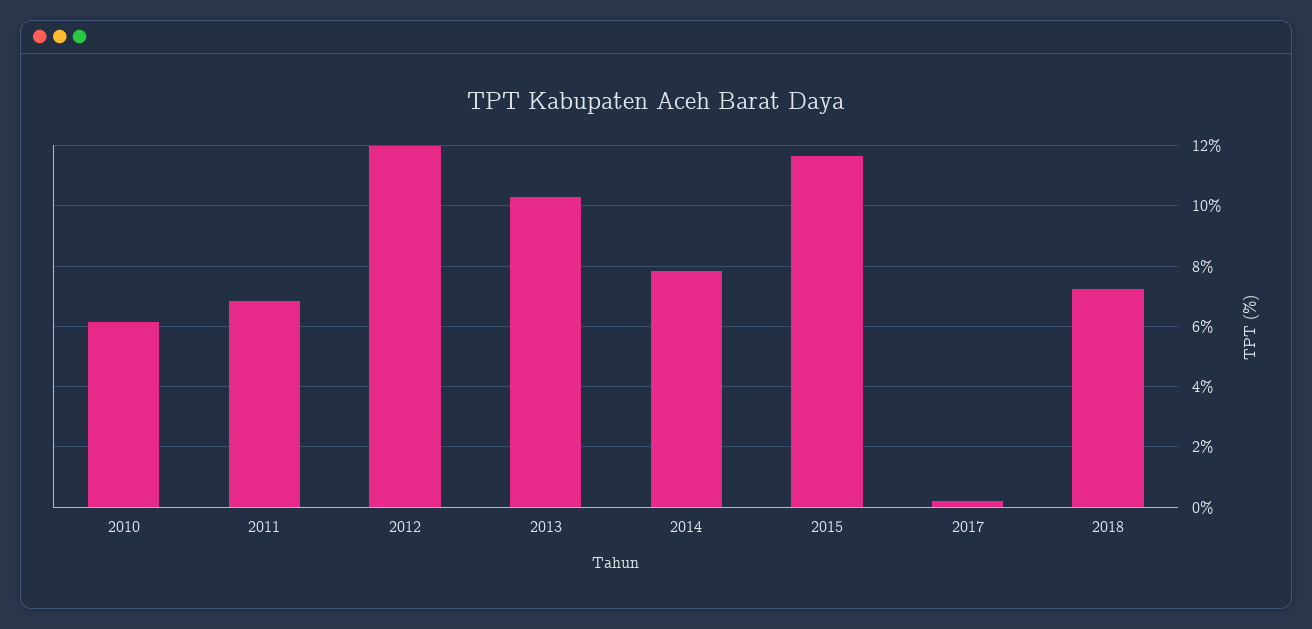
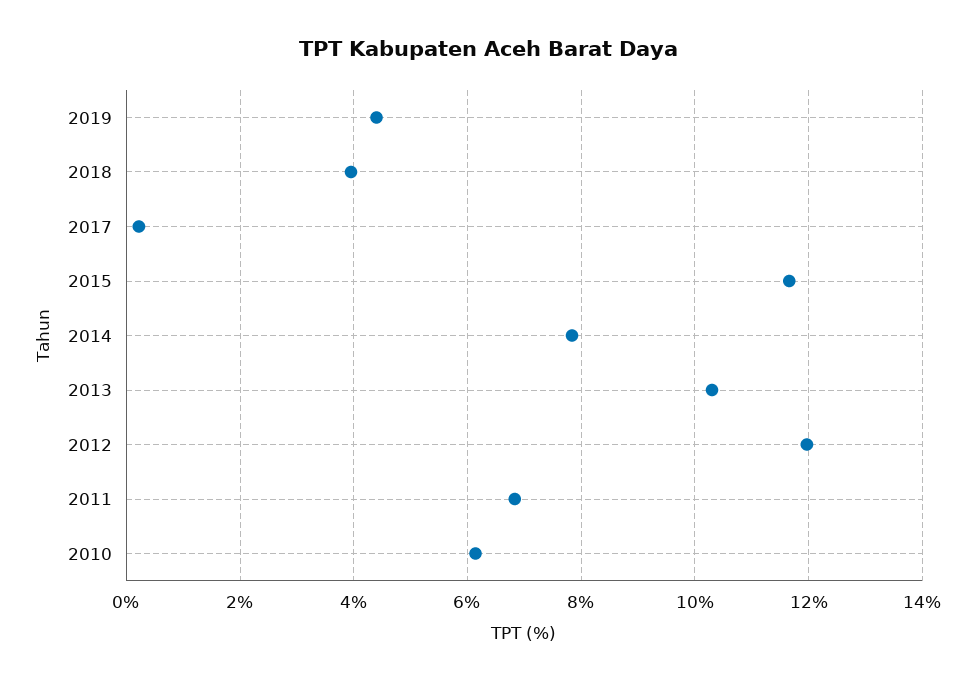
2018: 7.2 -> 4
2019: none -> 4.4

